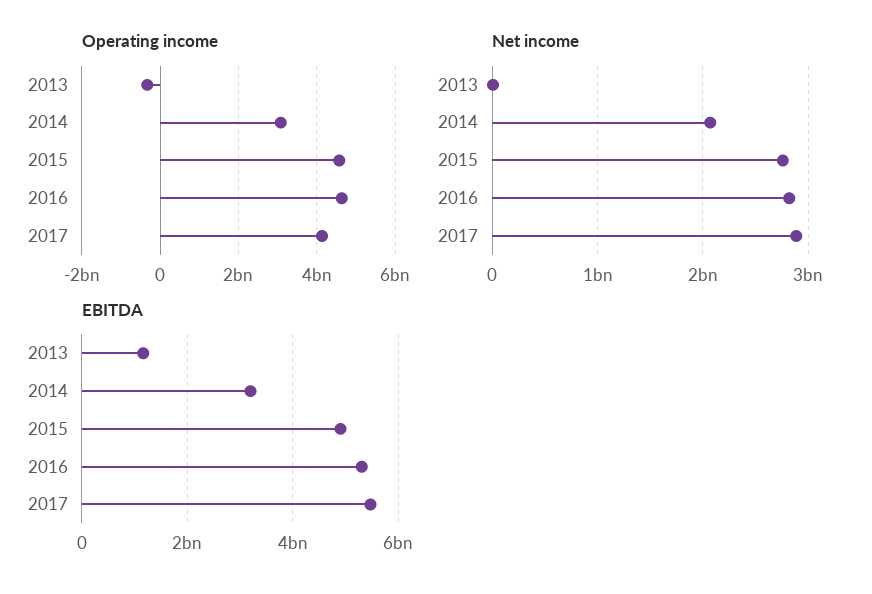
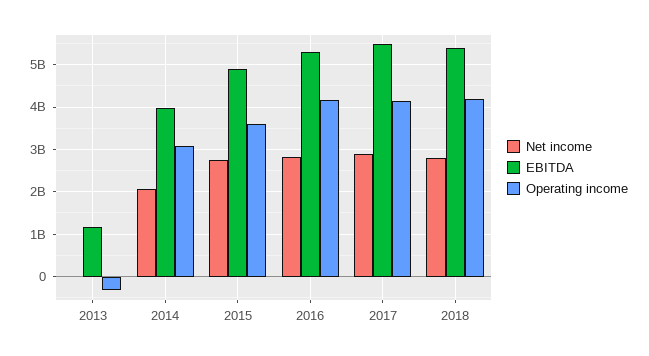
Operating income, 2015: 4600000000 -> 3600000000
Operating income, 2016: 4600000000 -> 4200000000
EBITDA, 2014: 3200000000 -> 4000000000
Net income, 2018: none -> 2800000000
EBITDA, 2018: none -> 5400000000
Operating income, 2018: none -> 4200000000

